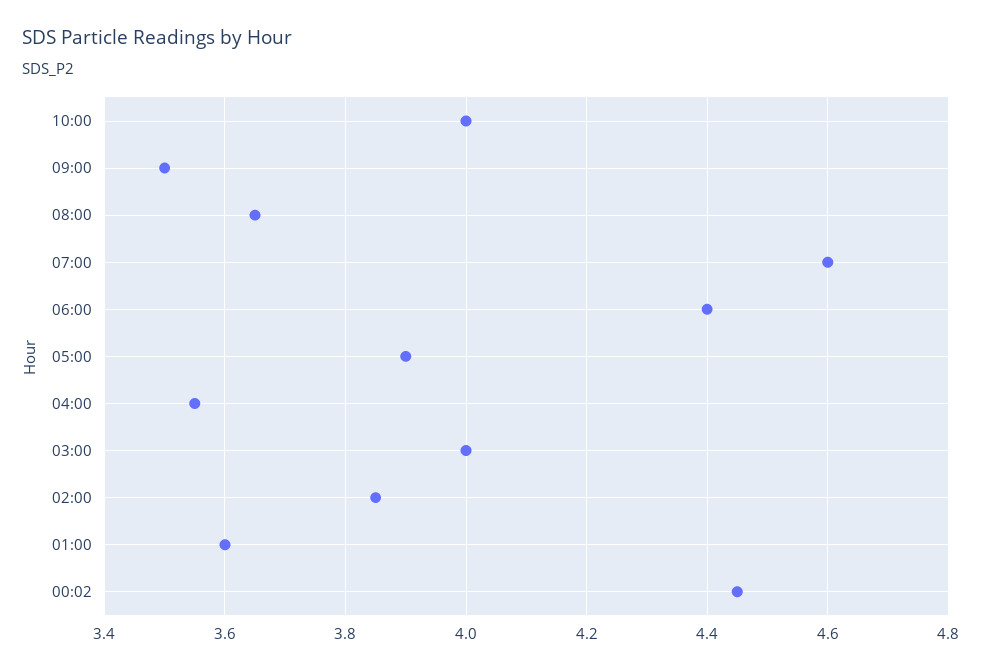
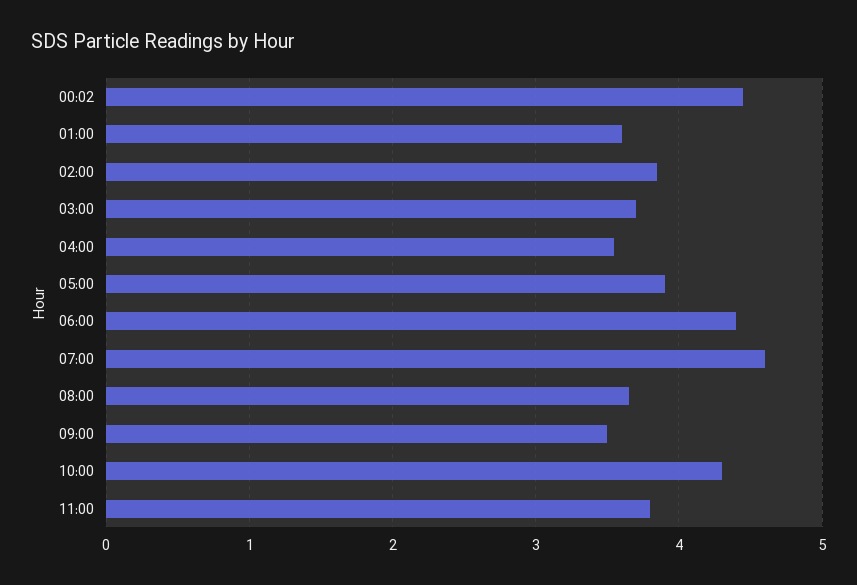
10:00: 4 -> 4.3
03:00: 4 -> 3.7
11:00: none -> 3.8

